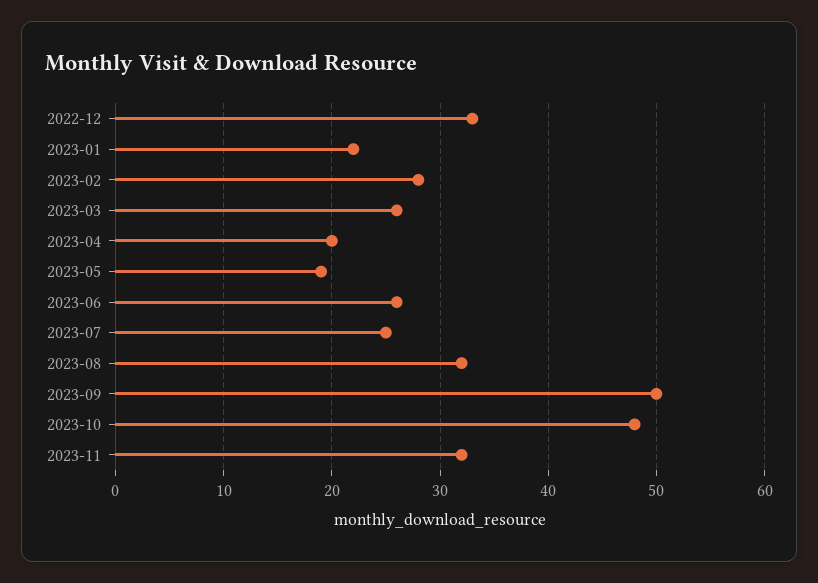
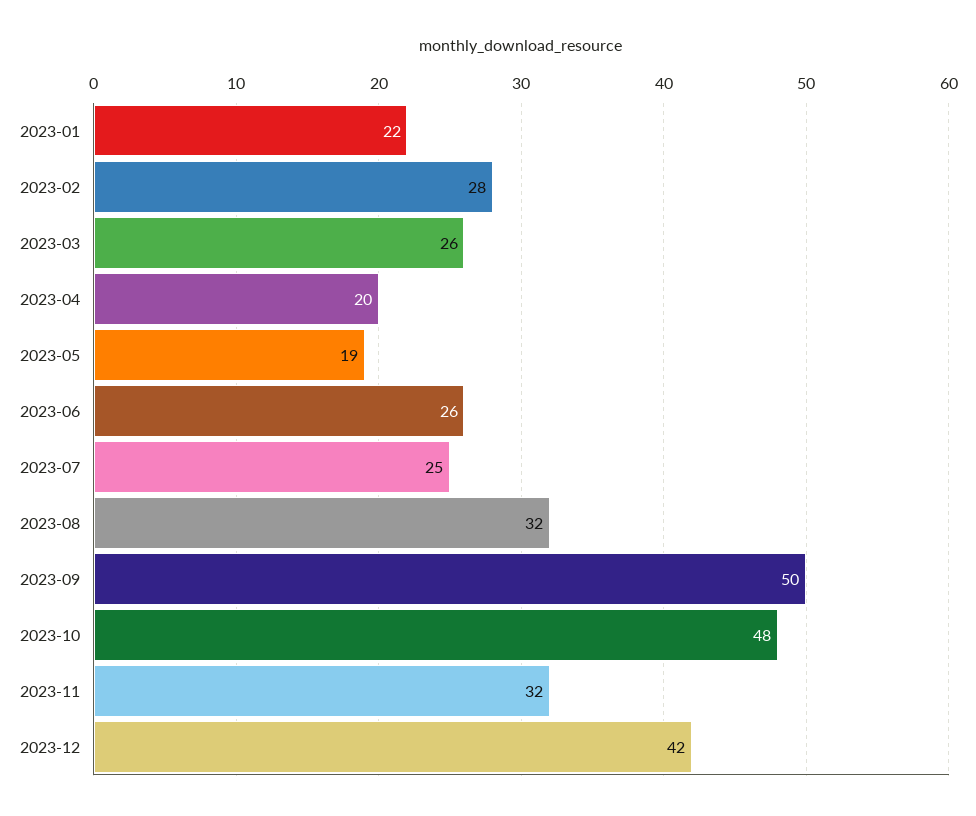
2022-12: 33 -> none
2023-12: none -> 42

